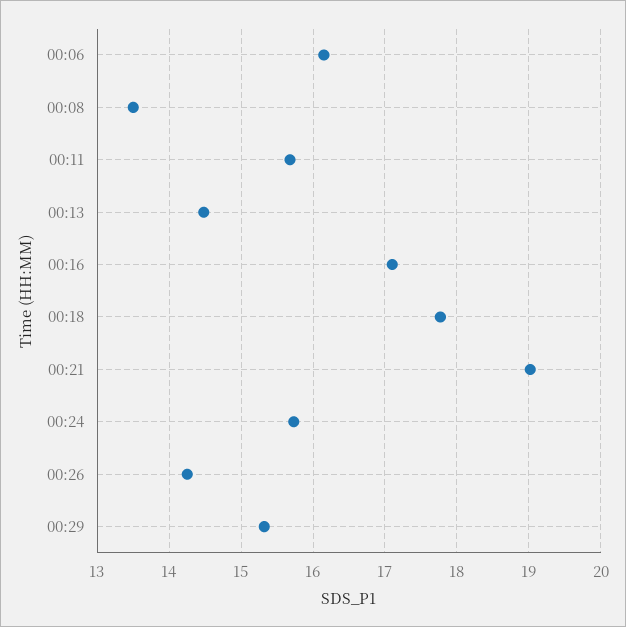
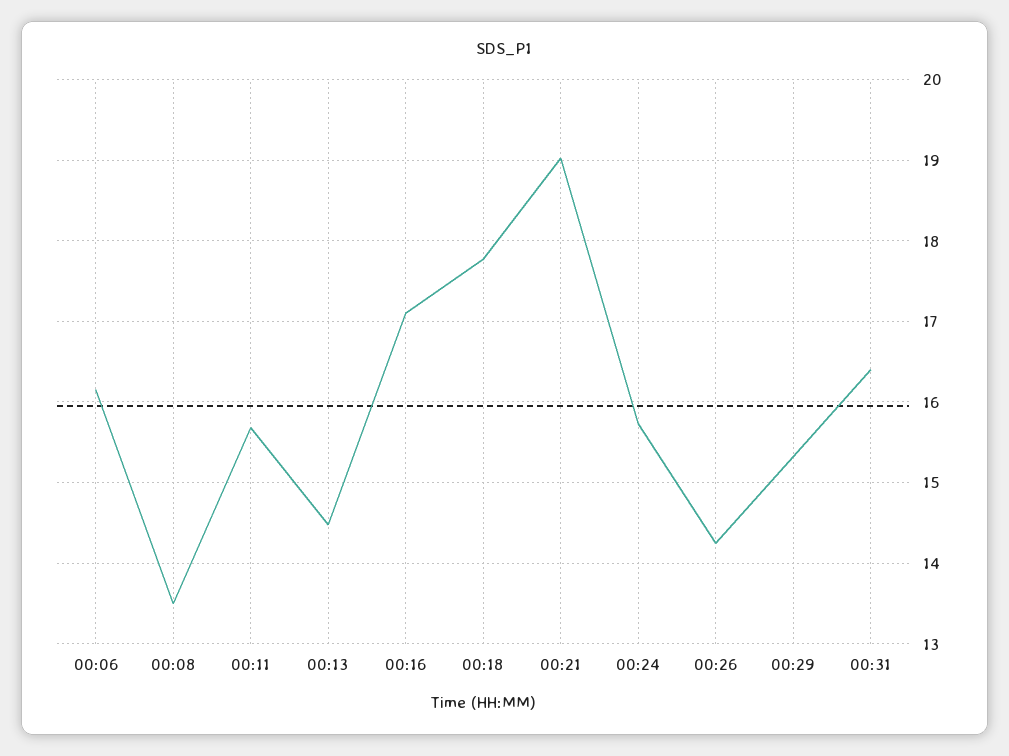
00:31: none -> 16.4

